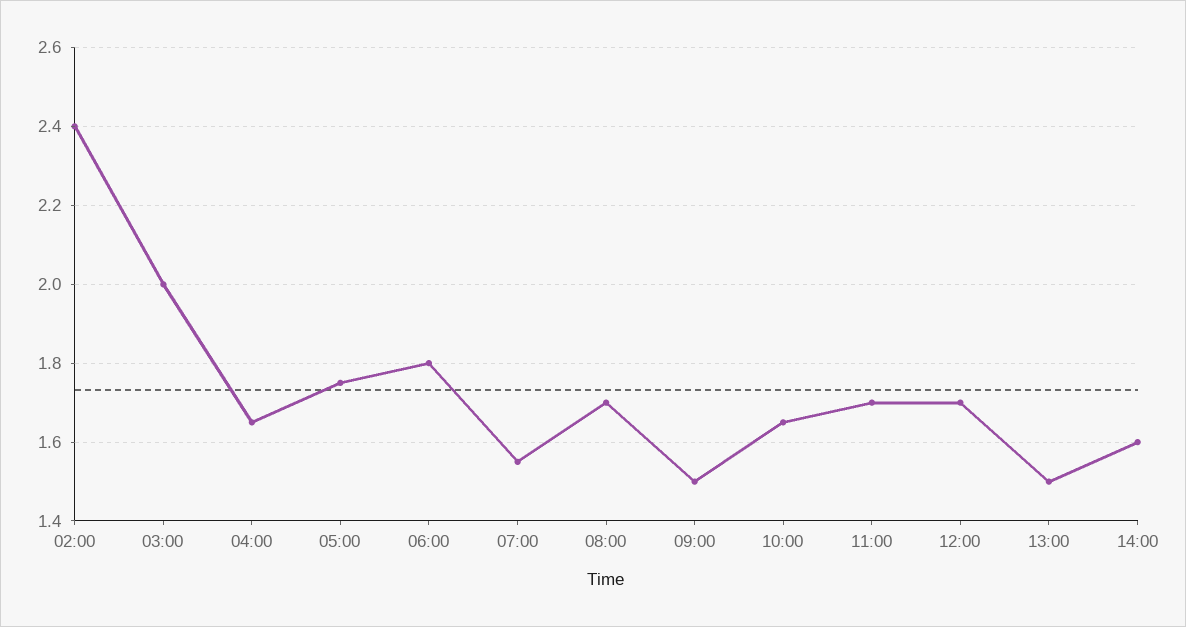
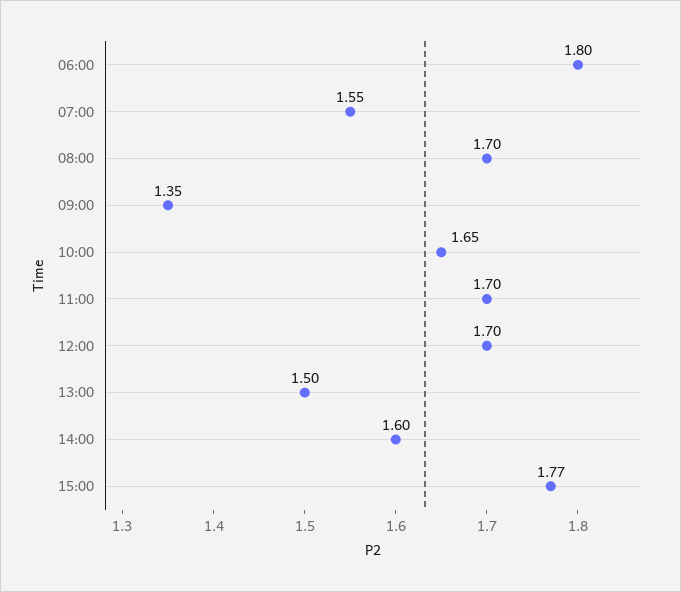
02:00: 2.4 -> none
03:00: 2 -> none
04:00: 1.65 -> none
05:00: 1.75 -> none
09:00: 1.5 -> 1.35
15:00: none -> 1.77

